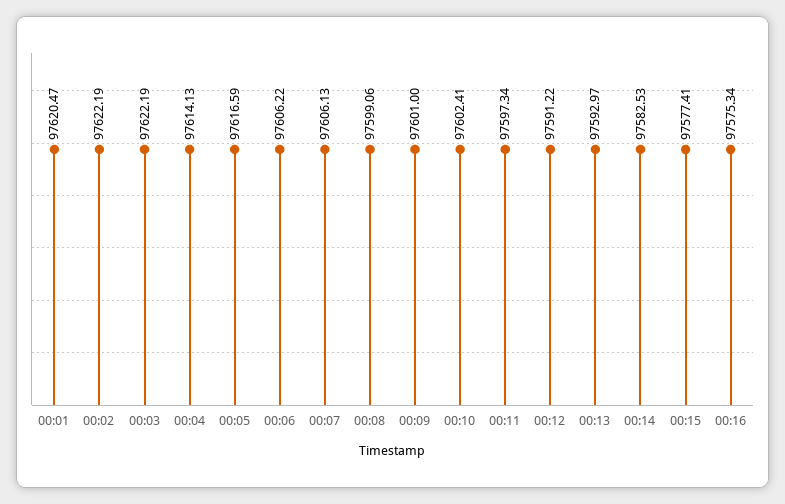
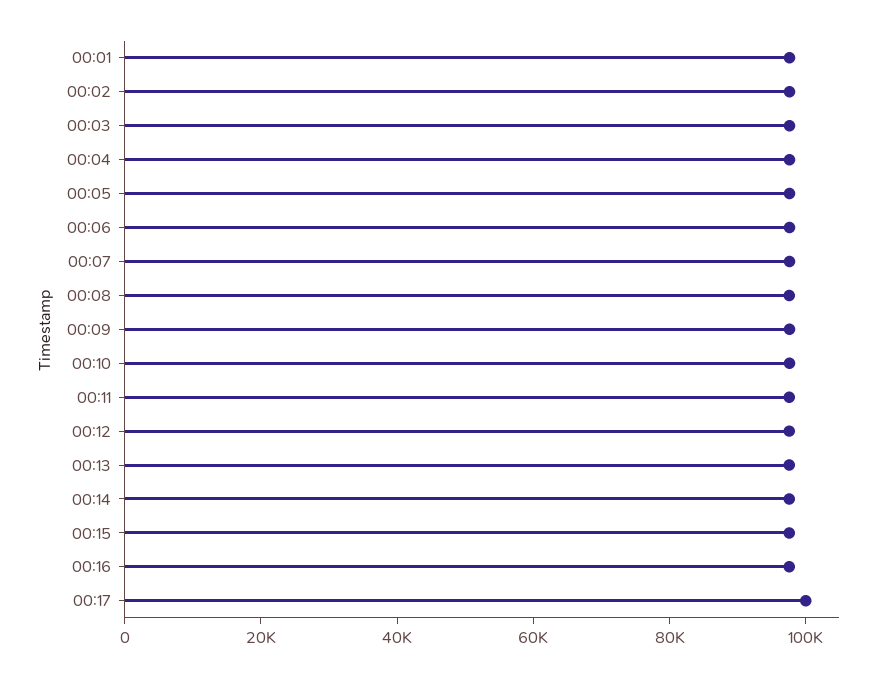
00:17: none -> 100000

